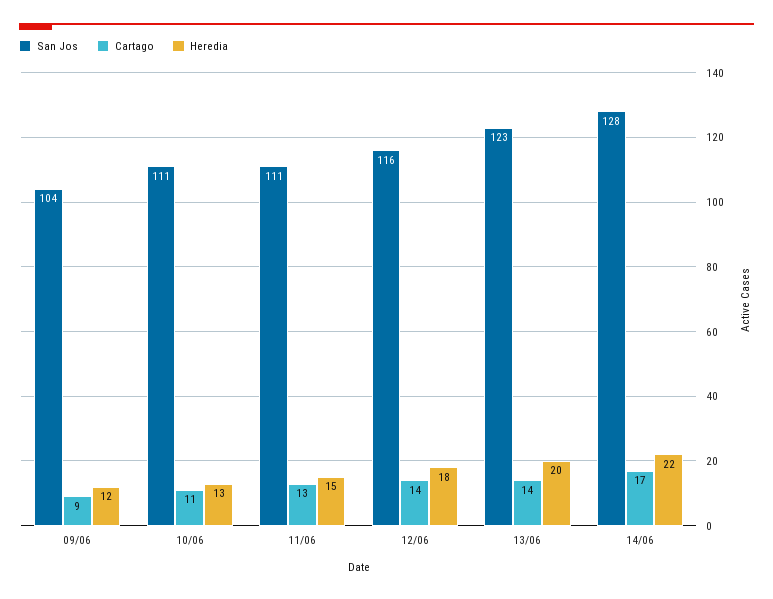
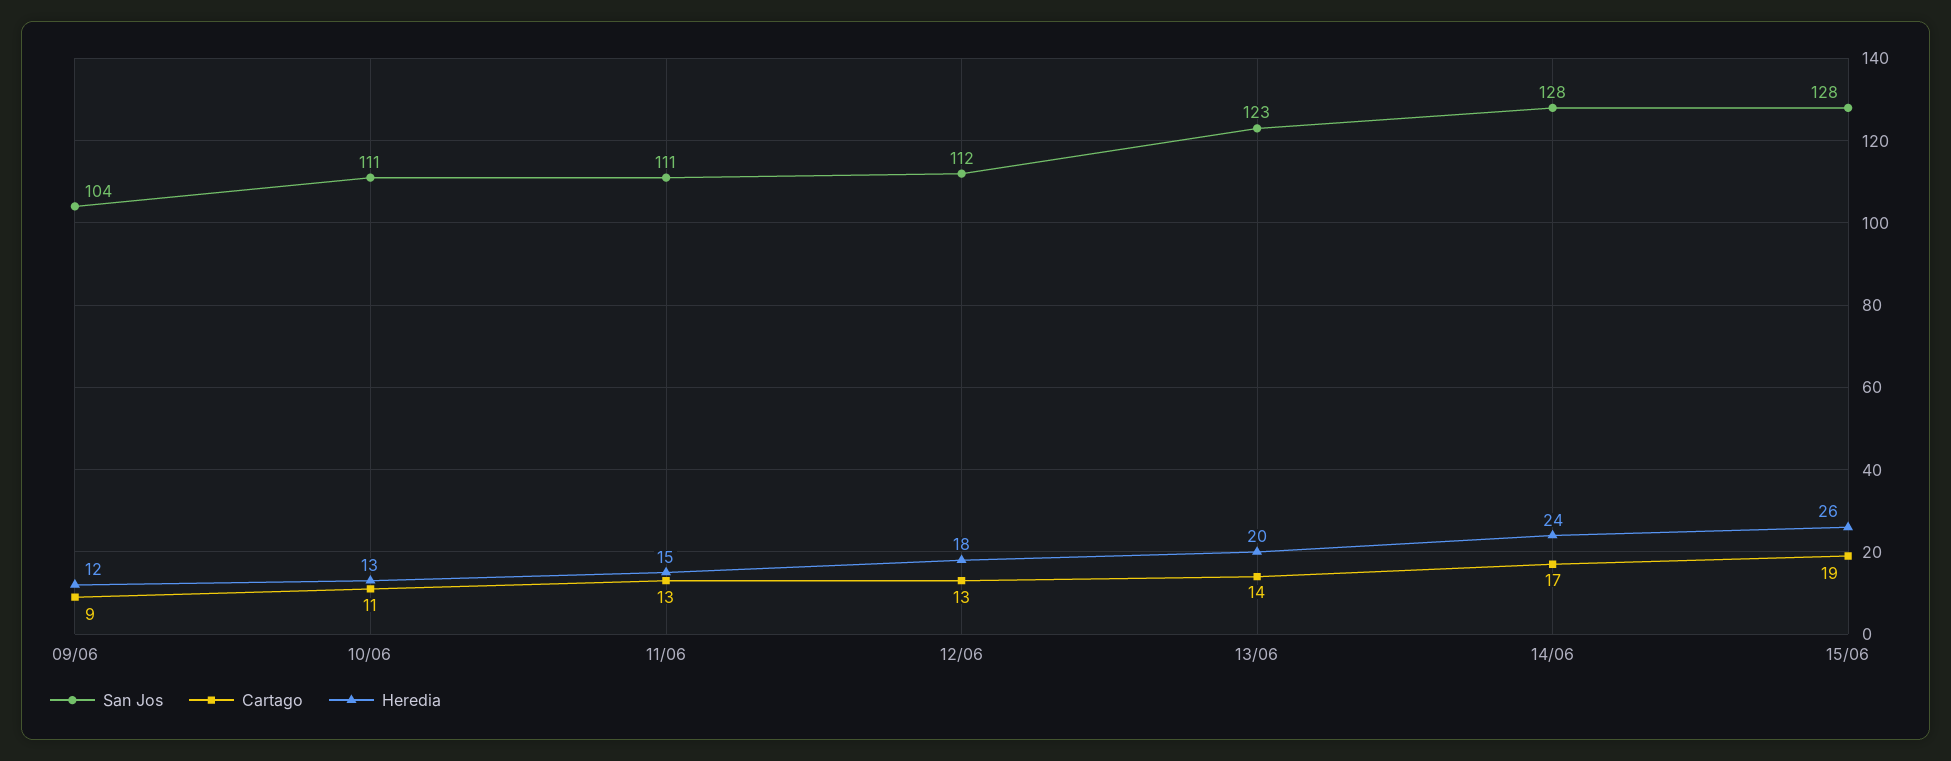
San Jos, 12/06: 116 -> 112
Cartago, 12/06: 14 -> 13
Heredia, 14/06: 22 -> 24
San Jos, 15/06: none -> 128
Cartago, 15/06: none -> 19
Heredia, 15/06: none -> 26

